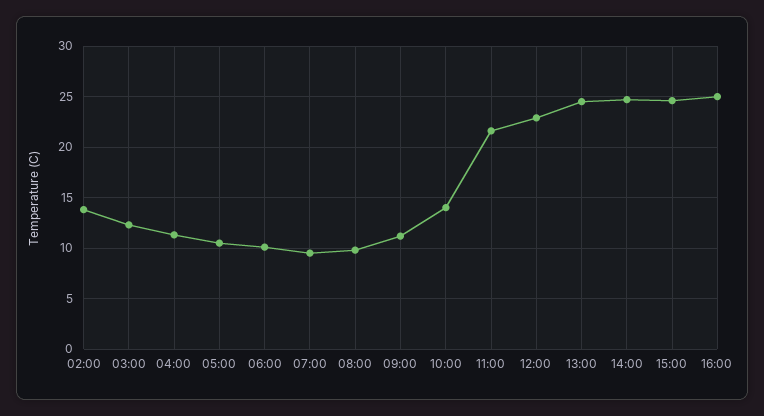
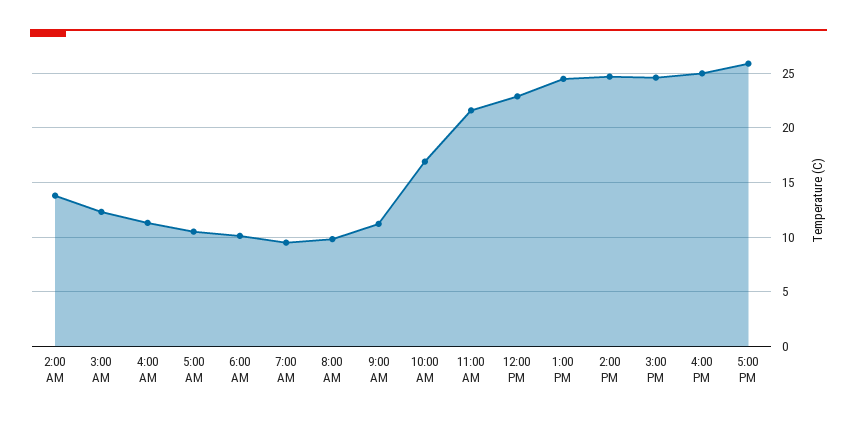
10:00: 14 -> 17
5:00 PM: none -> 26

